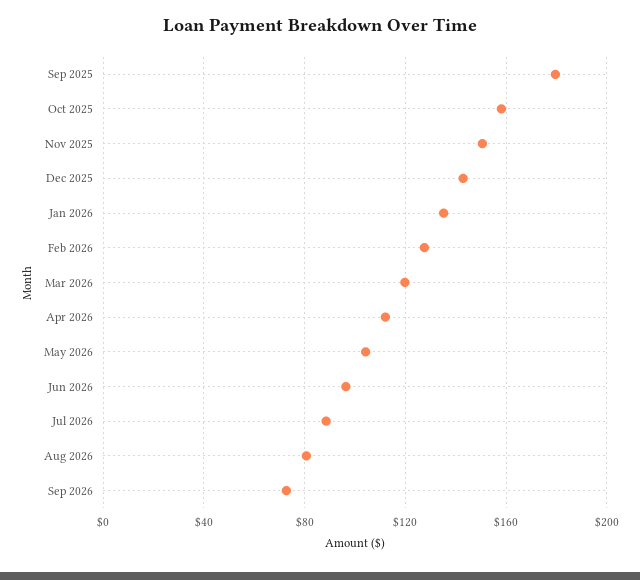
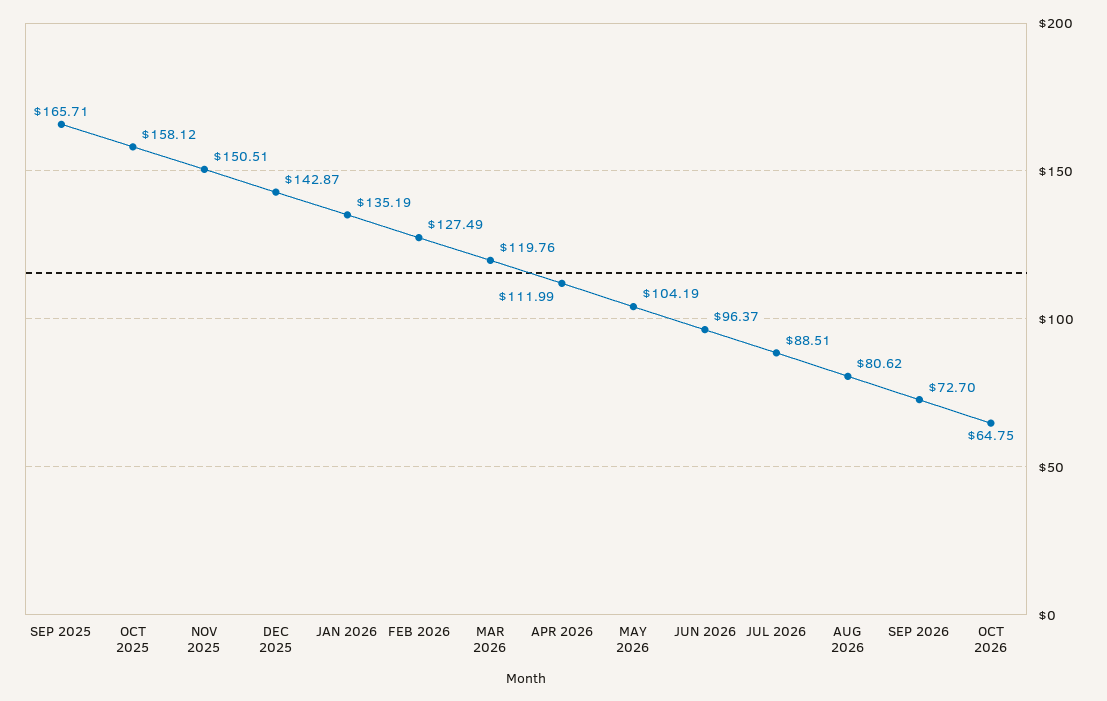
Sep 2025: 180 -> 165.71
OCT 2026: none -> 64.75

